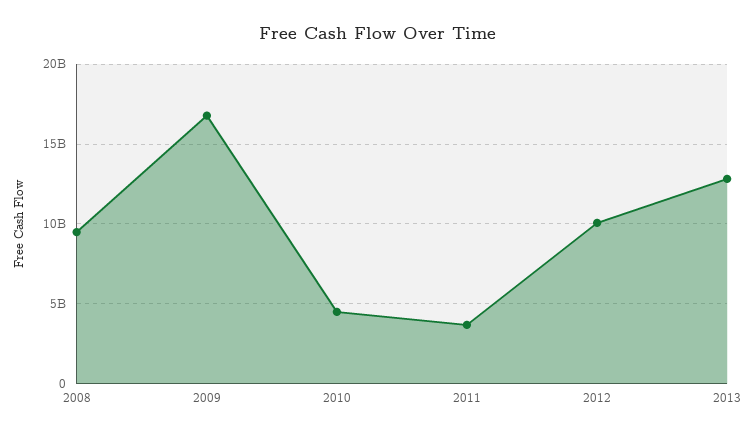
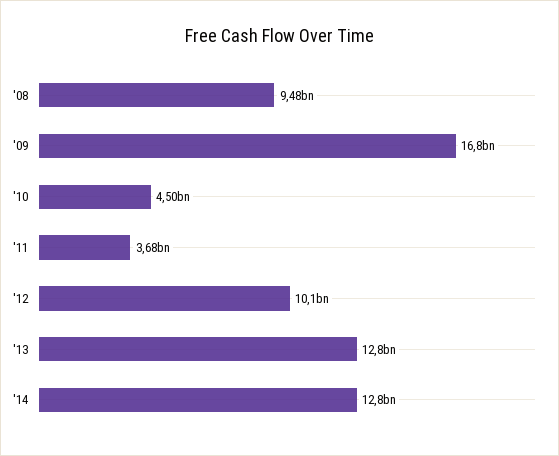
'14: none -> 12800000000

